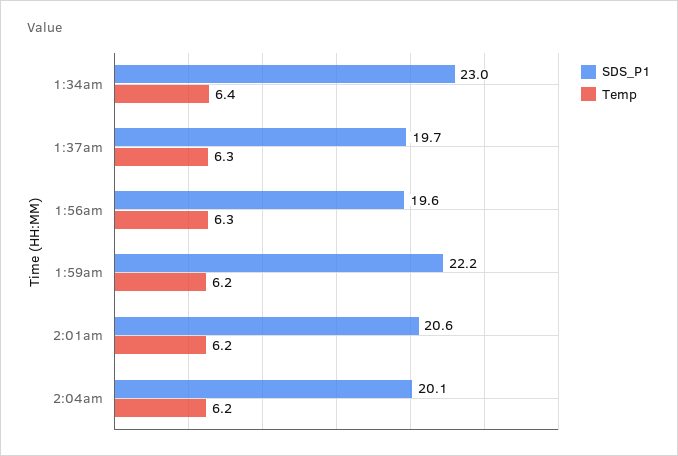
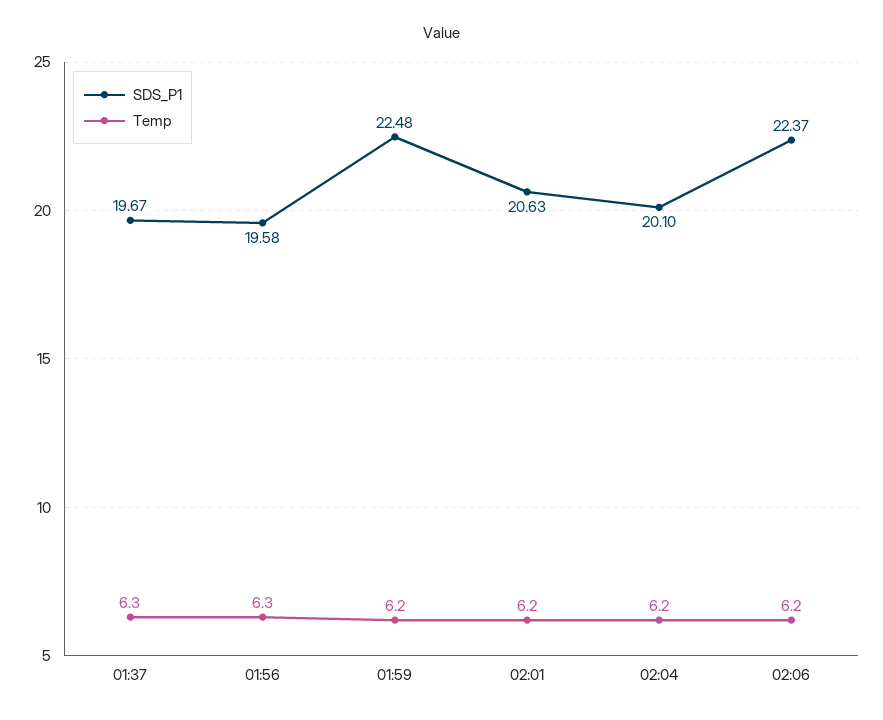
SDS_P1, 1:34am: 23 -> none
Temp, 1:34am: 6.4 -> none
SDS_P1, 1:59am: 22.2 -> 22.48
SDS_P1, 02:06: none -> 22.37
Temp, 02:06: none -> 6.2

